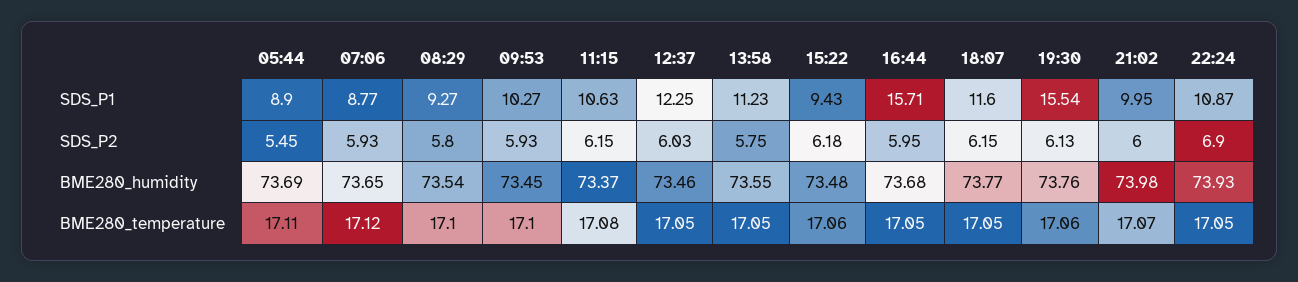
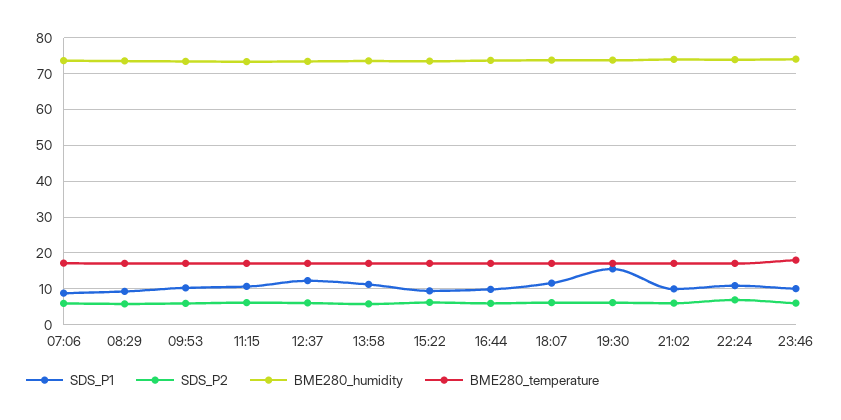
SDS_P1, 05:44: 8.9 -> none
SDS_P1, 16:44: 15.71 -> 10
SDS_P2, 05:44: 5.45 -> none
BME280_humidity, 05:44: 73.69 -> none
BME280_temperature, 05:44: 17.11 -> none
SDS_P1, 23:46: none -> 10
SDS_P2, 23:46: none -> 6
BME280_humidity, 23:46: none -> 74
BME280_temperature, 23:46: none -> 18

